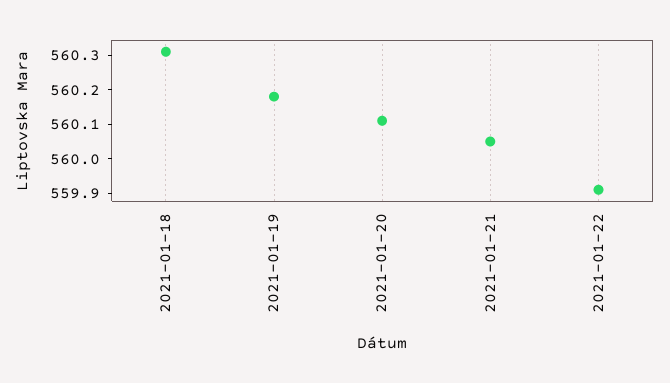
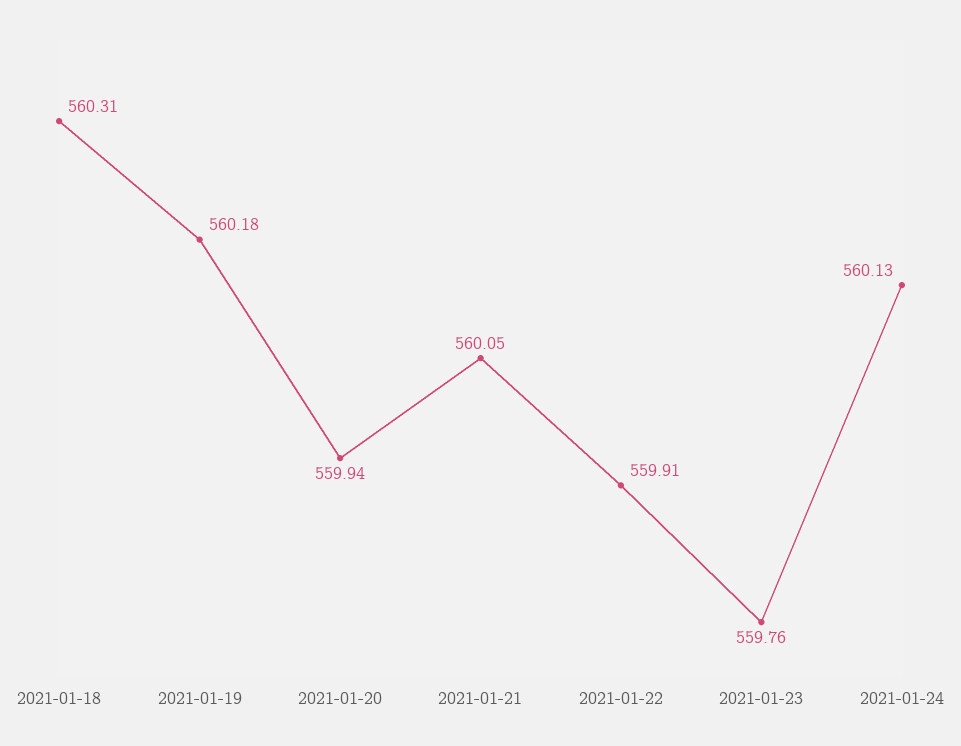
2021-01-20: 560.1 -> 559.94
2021-01-23: none -> 559.76
2021-01-24: none -> 560.13

